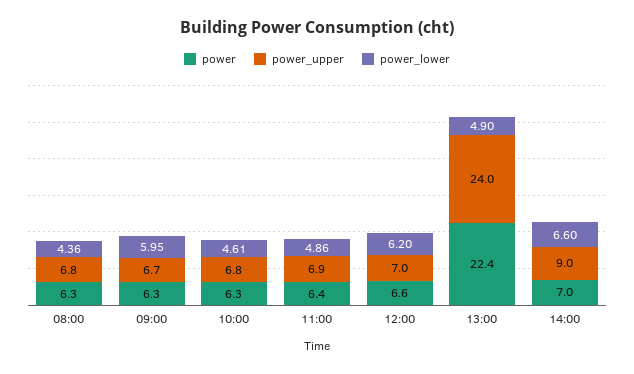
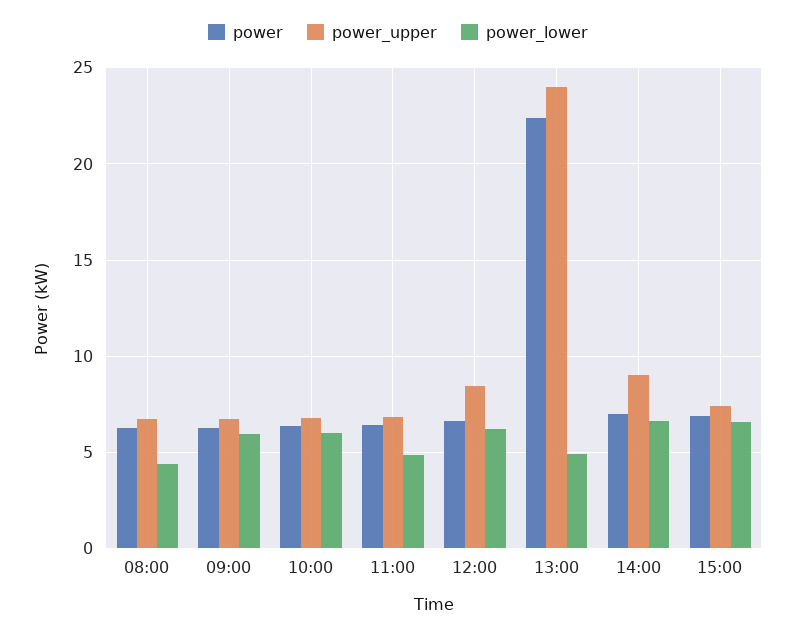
power_lower, 10:00: 4.61 -> 6
power_upper, 12:00: 7 -> 8.5
power, 15:00: none -> 7
power_upper, 15:00: none -> 7.5
power_lower, 15:00: none -> 6.5

